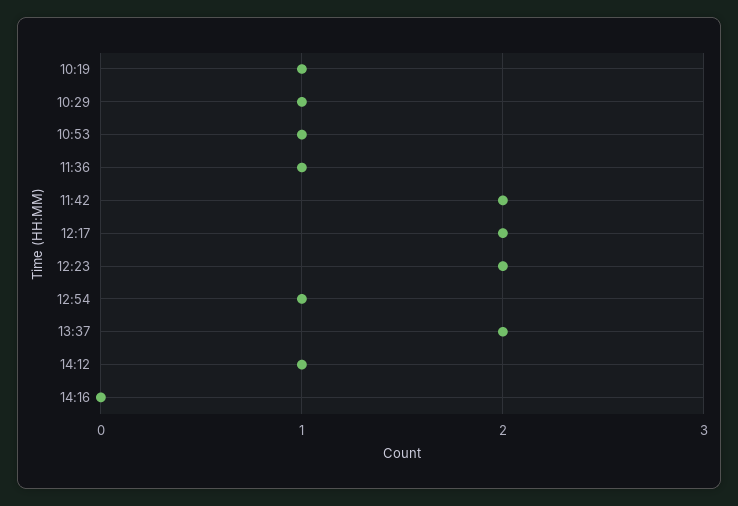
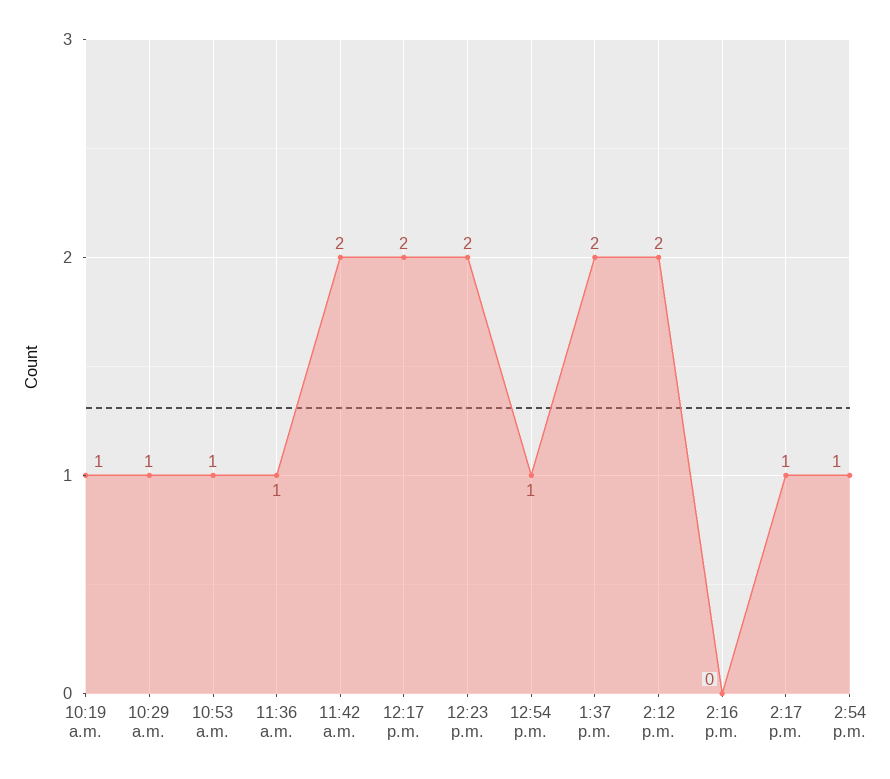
14:12: 1 -> 2
2:17 p.m.: none -> 1
2:54 p.m.: none -> 1

